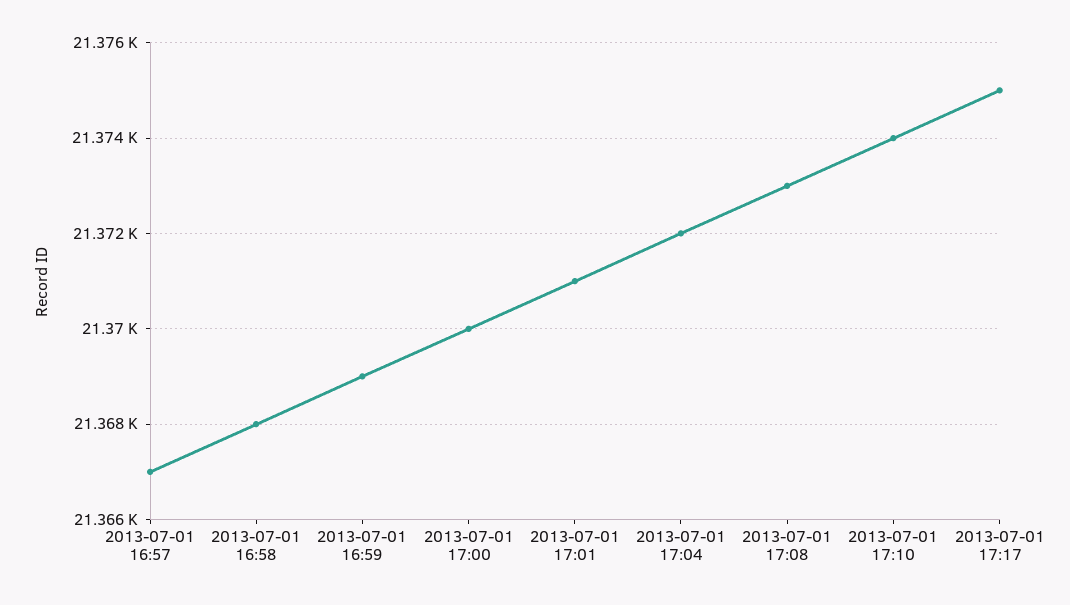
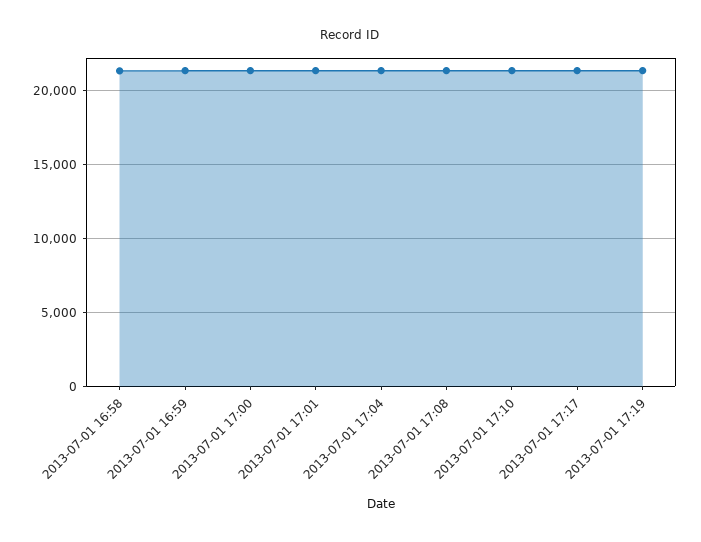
2013-07-01 16:57: 21367 -> none
2013-07-01 17:19: none -> 21500

